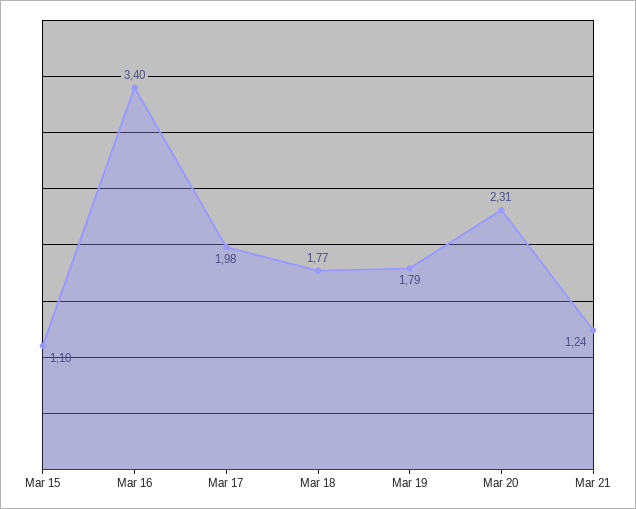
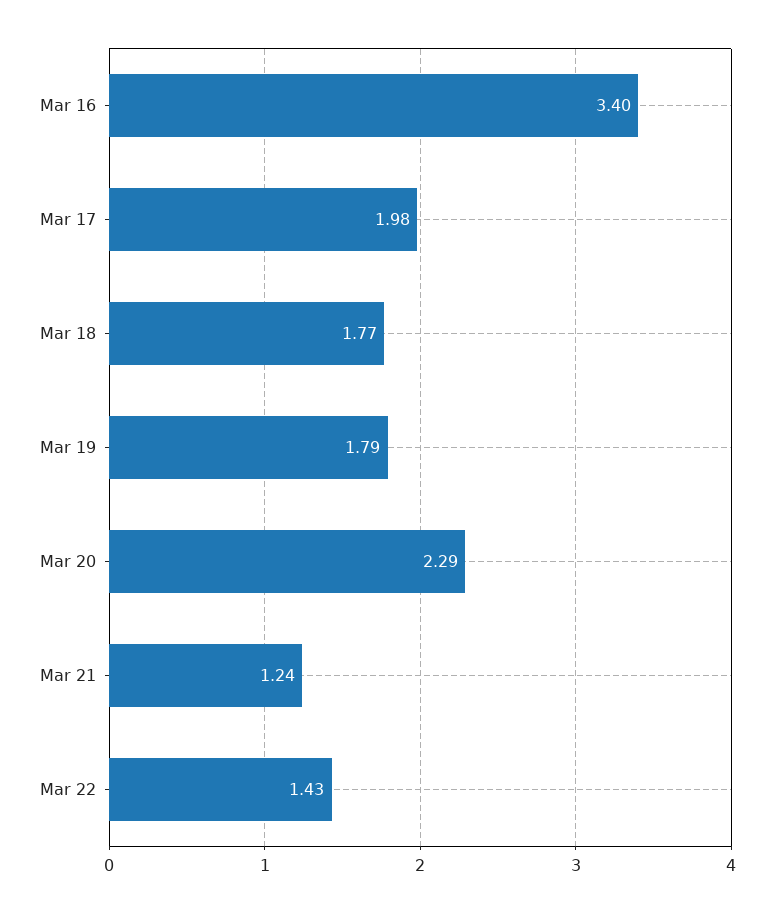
Mar 15: 1.1 -> none
Mar 20: 2.31 -> 2.29
Mar 22: none -> 1.43

